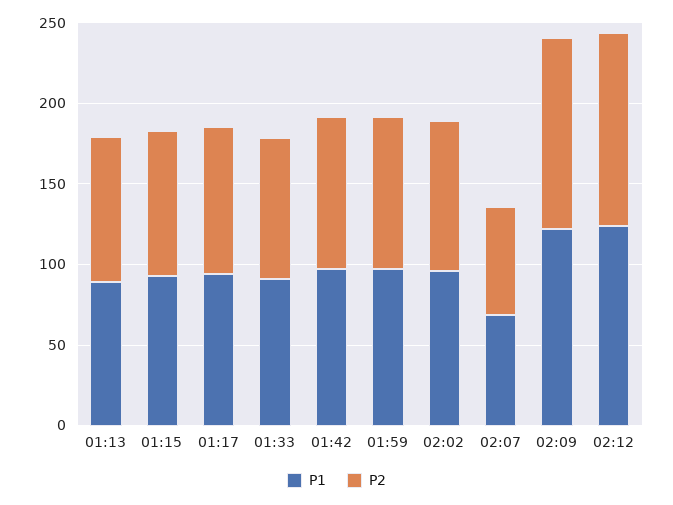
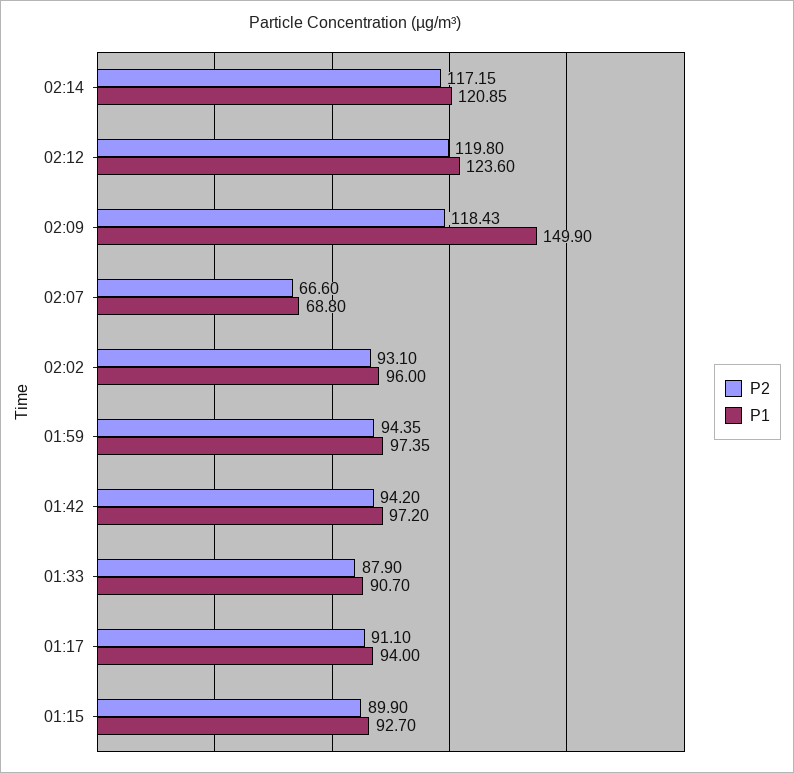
P1, 01:13: 90 -> none
P2, 01:13: 90 -> none
P1, 02:09: 120 -> 149.9
P2, 02:14: none -> 117.15
P1, 02:14: none -> 120.85

